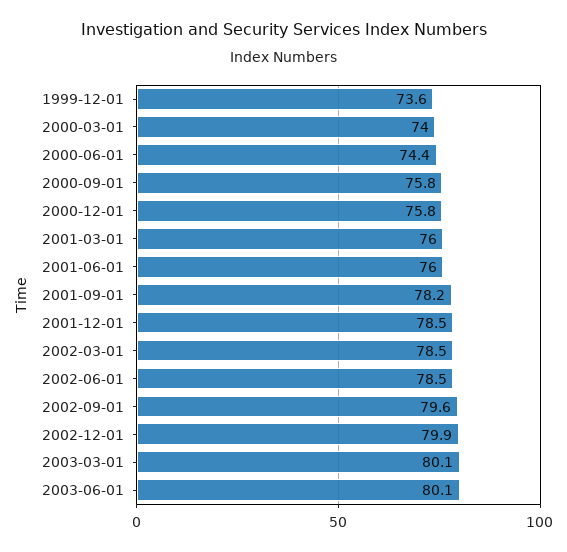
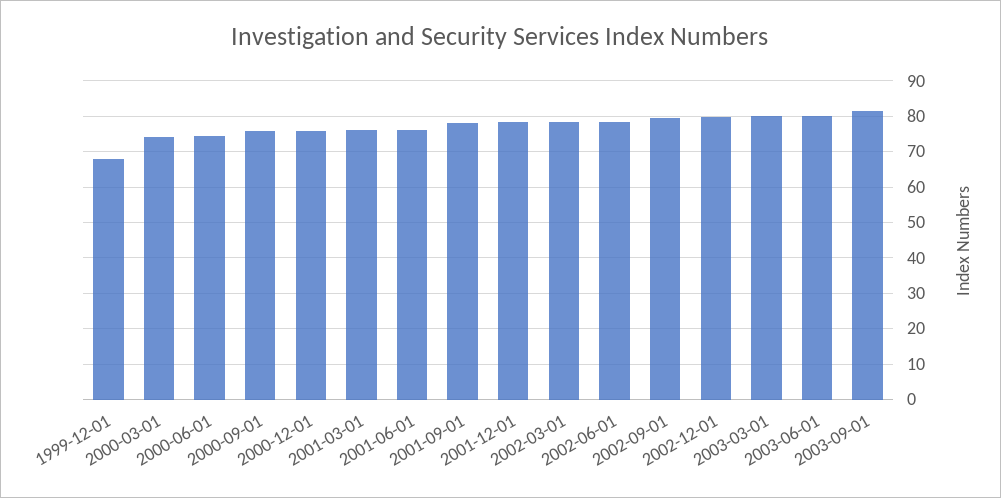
1999-12-01: 73.6 -> 68
2003-09-01: none -> 82

